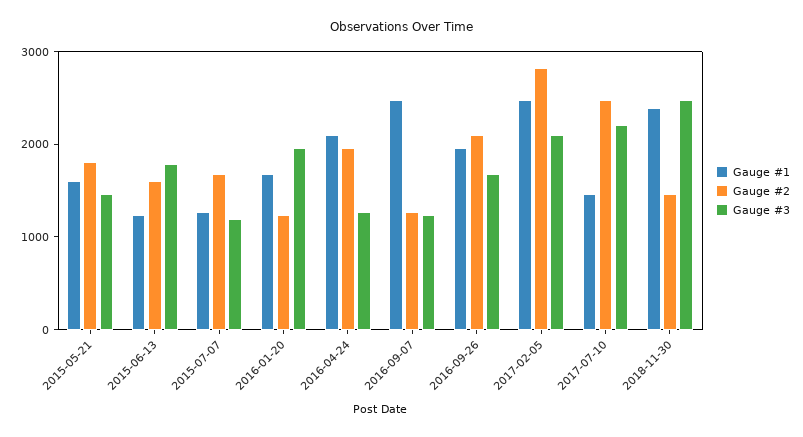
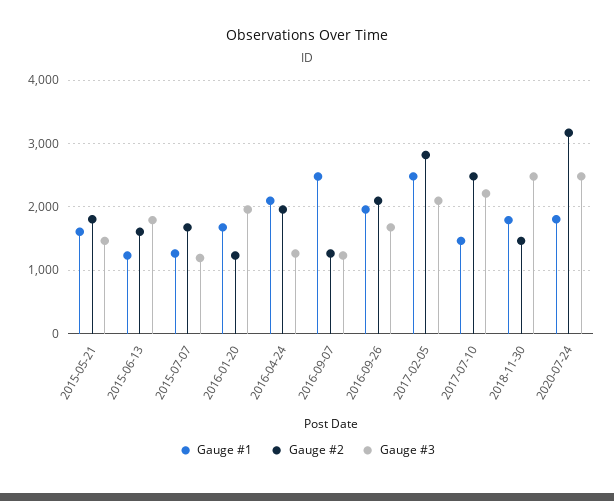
Gauge #1, 2018-11-30: 2400 -> 1800
Gauge #1, 2020-07-24: none -> 1800
Gauge #2, 2020-07-24: none -> 3200
Gauge #3, 2020-07-24: none -> 2500

